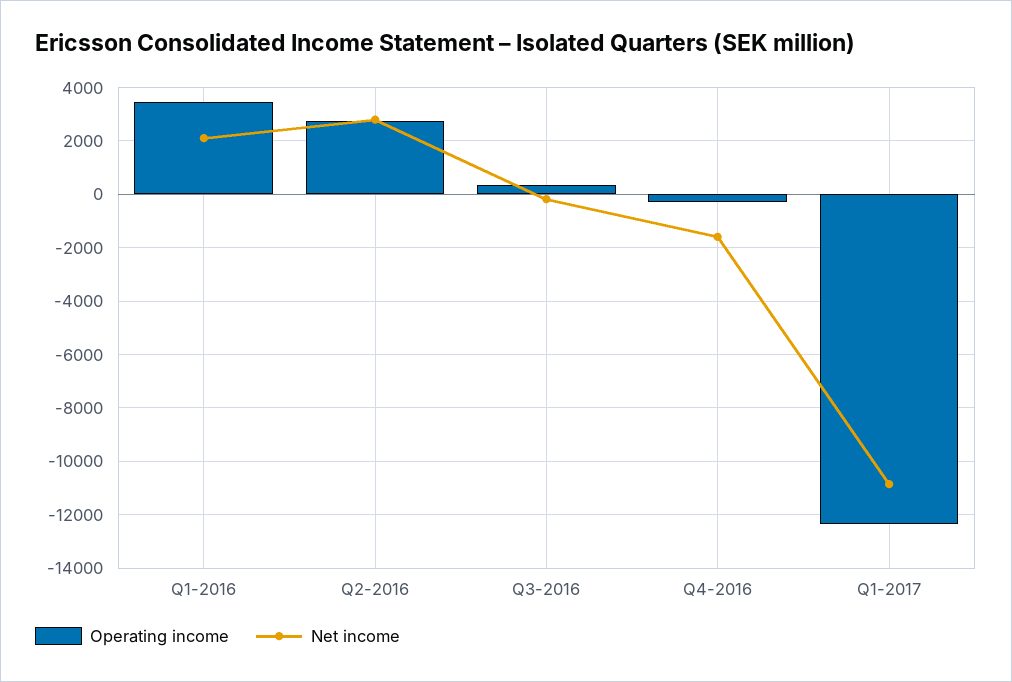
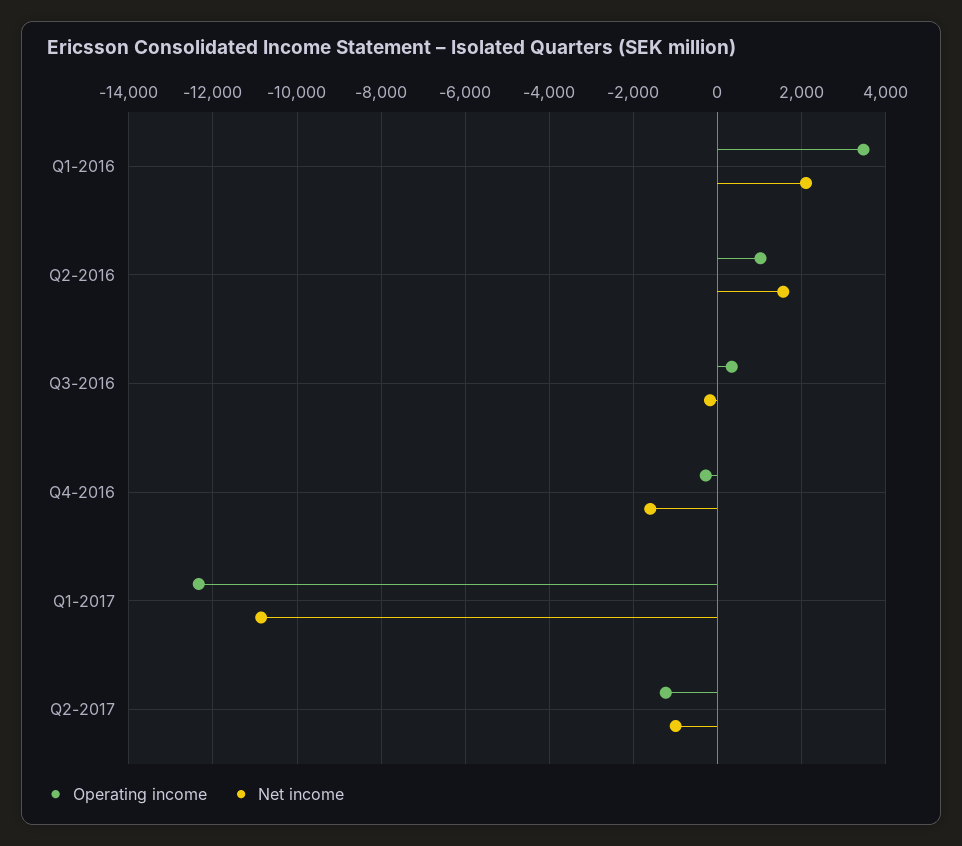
Operating income, Q2-2016: 2750 -> 1000
Net income, Q2-2016: 2750 -> 1600
Operating income, Q2-2017: none -> -1200
Net income, Q2-2017: none -> -1000

